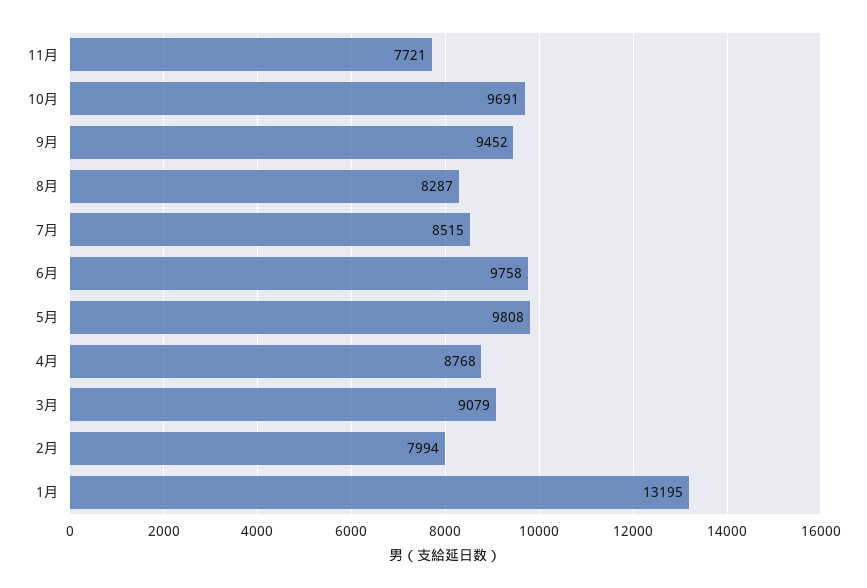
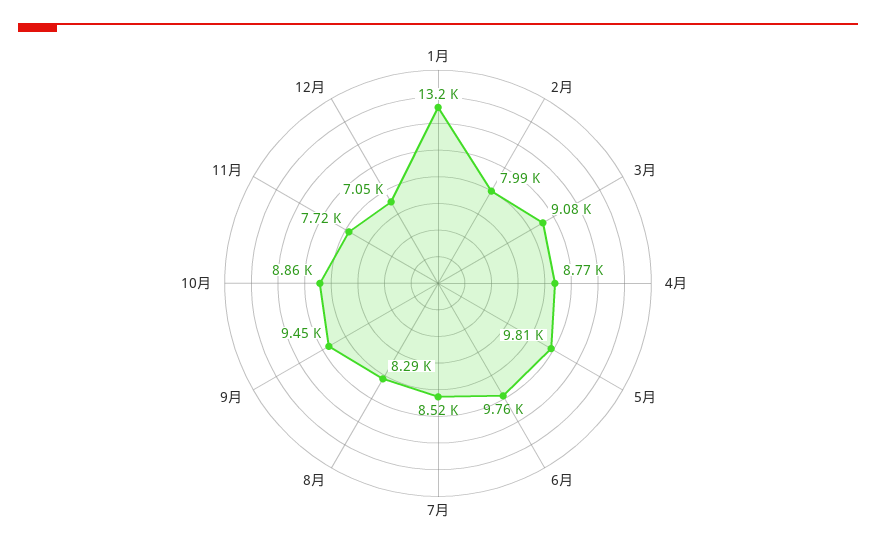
10月: 9691 -> 8860
12月: none -> 7050

